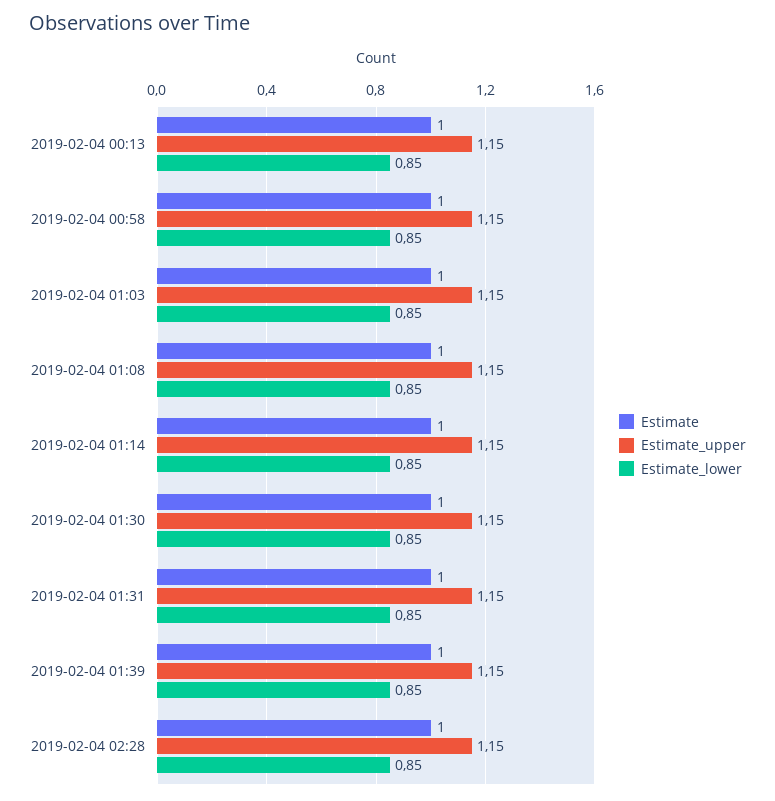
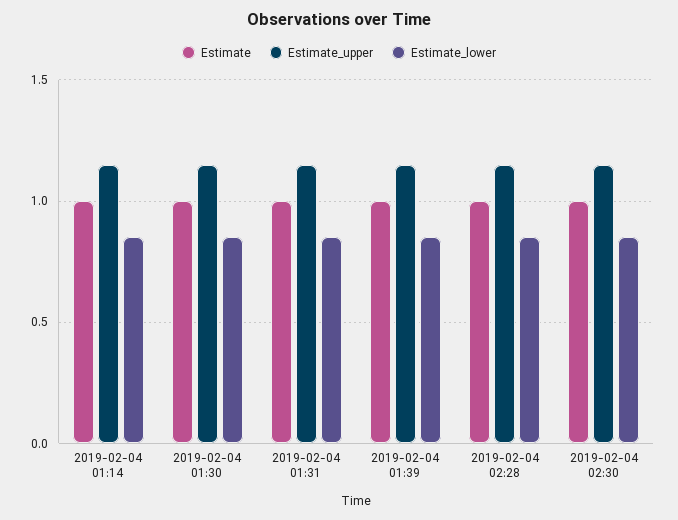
Estimate, 2019-02-04 00:13: 1 -> none
Estimate_upper, 2019-02-04 00:13: 1.15 -> none
Estimate_lower, 2019-02-04 00:13: 0.85 -> none
Estimate, 2019-02-04 00:58: 1 -> none
Estimate_upper, 2019-02-04 00:58: 1.15 -> none
Estimate_lower, 2019-02-04 00:58: 0.85 -> none
Estimate, 2019-02-04 01:03: 1 -> none
Estimate_upper, 2019-02-04 01:03: 1.15 -> none
Estimate_lower, 2019-02-04 01:03: 0.85 -> none
Estimate, 2019-02-04 01:08: 1 -> none
Estimate_upper, 2019-02-04 01:08: 1.15 -> none
Estimate_lower, 2019-02-04 01:08: 0.85 -> none
Estimate, 2019-02-04 02:30: none -> 1
Estimate_upper, 2019-02-04 02:30: none -> 1.15
Estimate_lower, 2019-02-04 02:30: none -> 0.85

